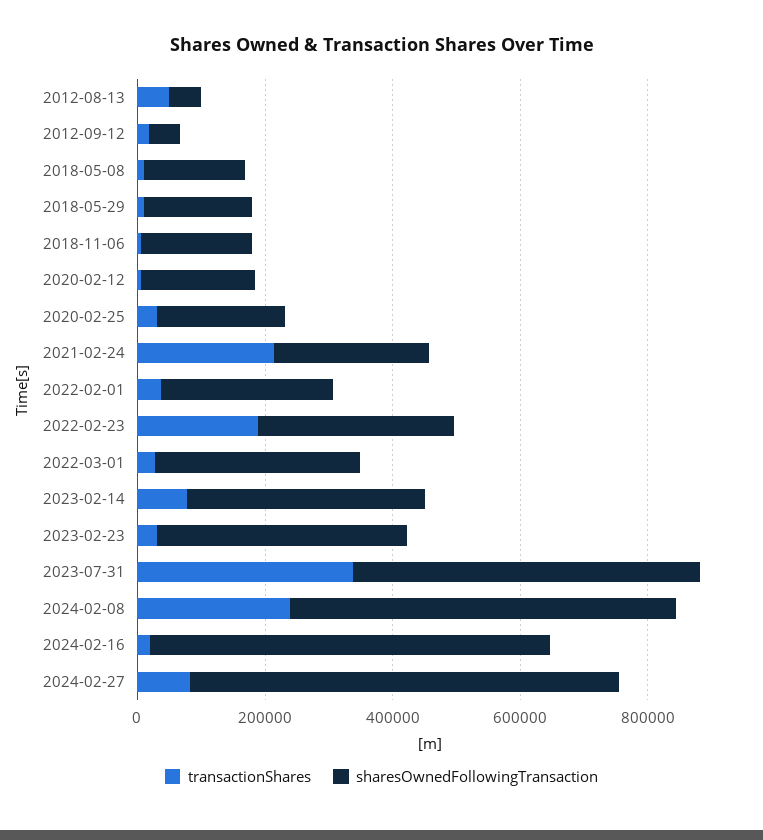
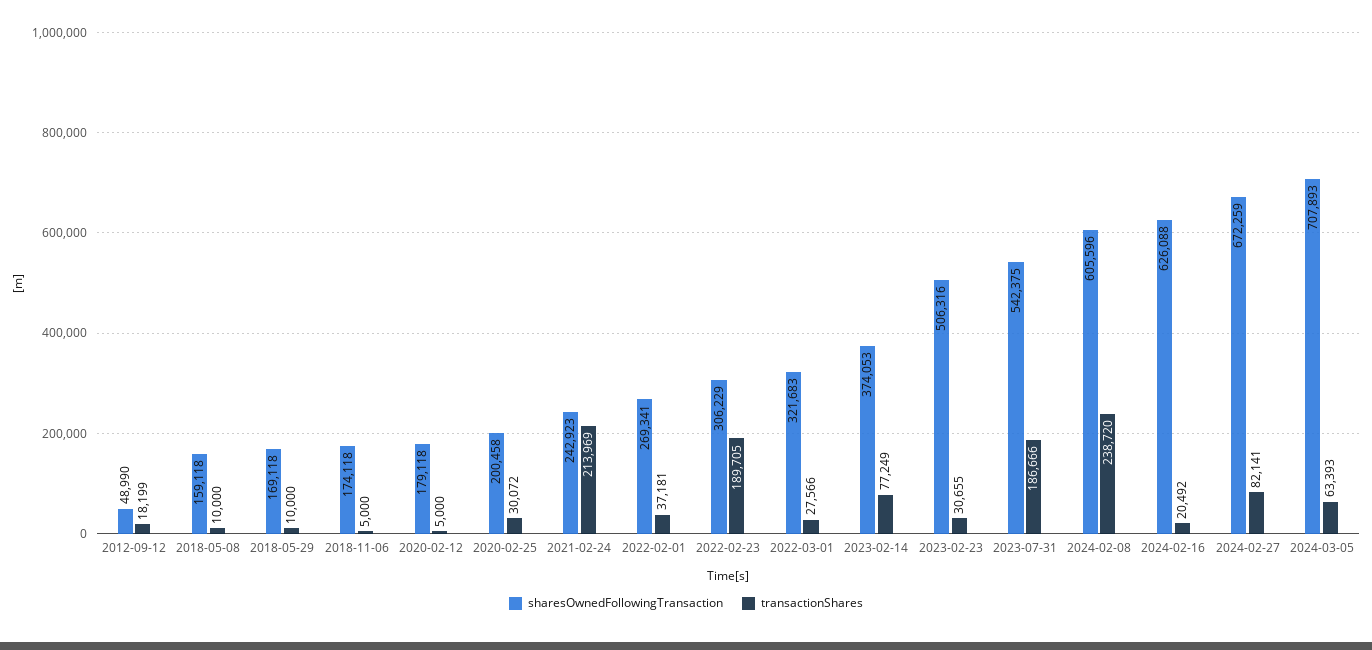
transactionShares, 2012-08-13: 50000 -> none
sharesOwnedFollowingTransaction, 2012-08-13: 50000 -> none
sharesOwnedFollowingTransaction, 2023-02-23: 400000 -> 506316
transactionShares, 2023-07-31: 350000 -> 186666
sharesOwnedFollowingTransaction, 2024-03-05: none -> 707893
transactionShares, 2024-03-05: none -> 63393

